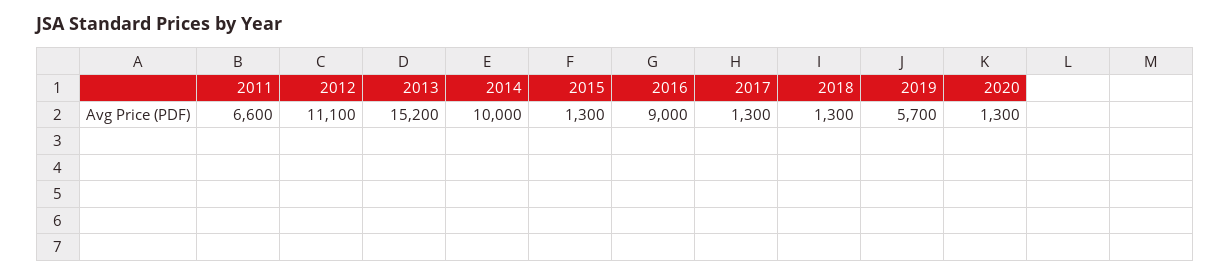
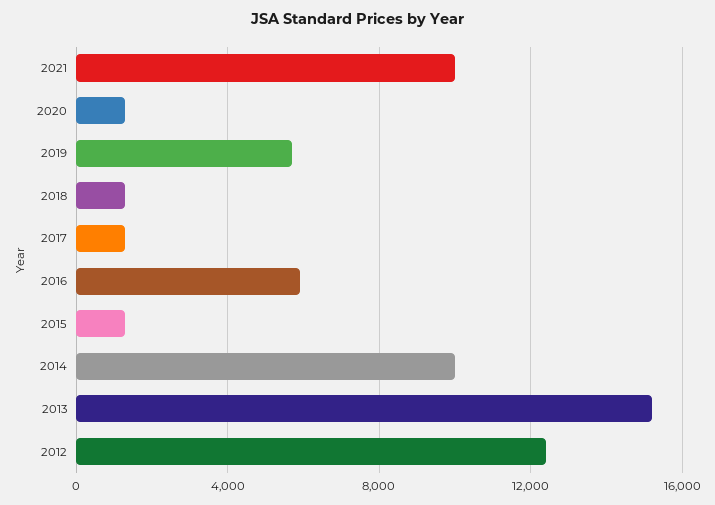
2011: 6600 -> none
2012: 11100 -> 12500
2016: 9000 -> 6000
2021: none -> 10000

